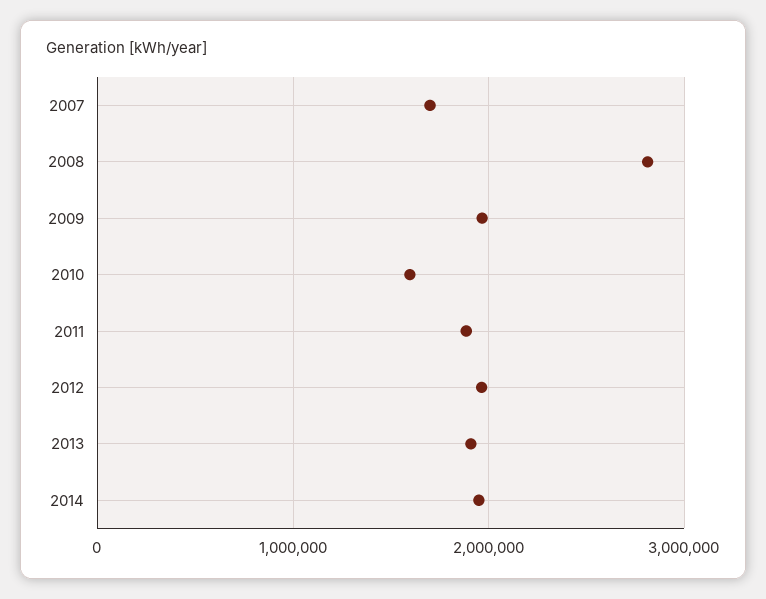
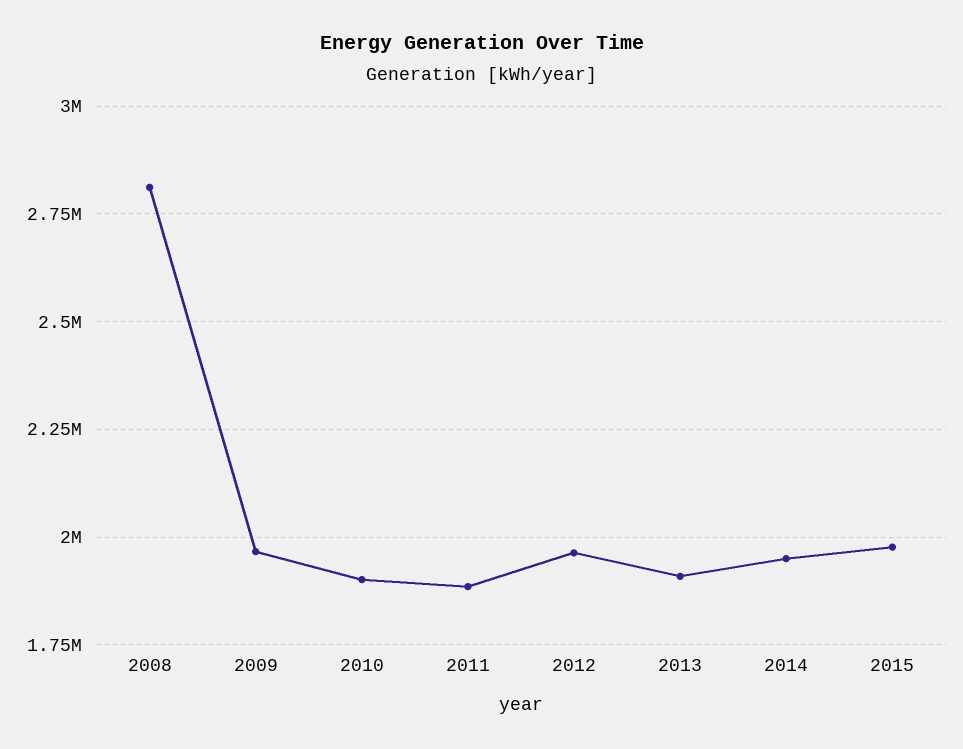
2007: 1700000 -> none
2010: 1600000 -> 1900000
2015: none -> 1975000

